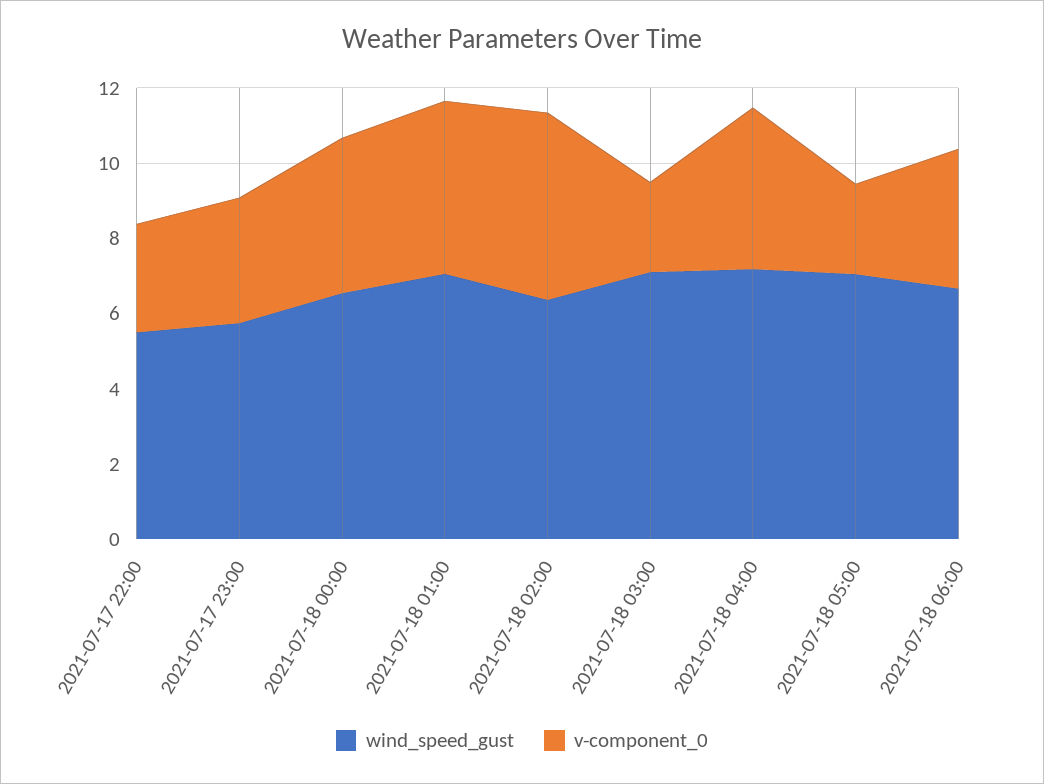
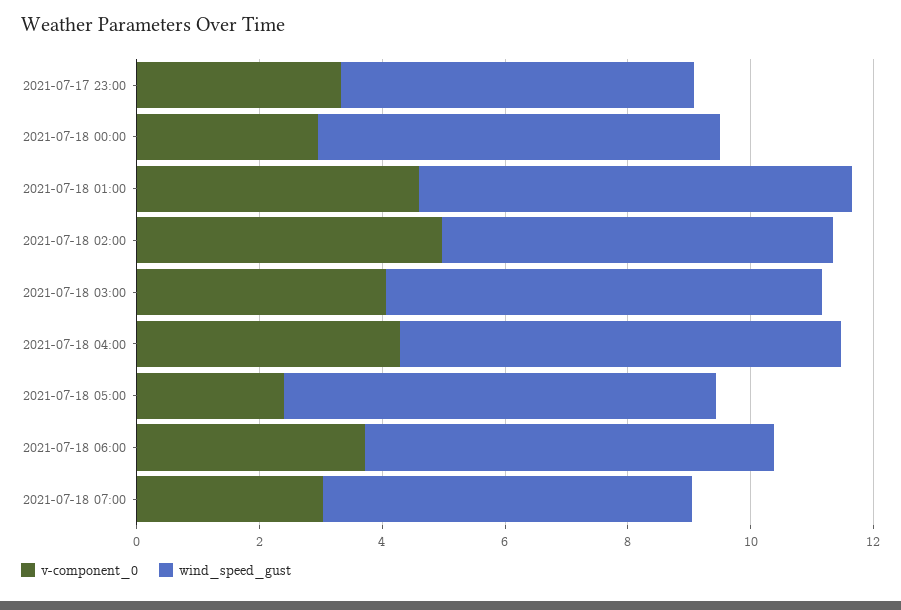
wind_speed_gust, 2021-07-17 22:00: 5.5 -> none
v-component_0, 2021-07-17 22:00: 3 -> none
v-component_0, 2021-07-18 00:00: 4 -> 3
v-component_0, 2021-07-18 03:00: 2.5 -> 4
v-component_0, 2021-07-18 07:00: none -> 3
wind_speed_gust, 2021-07-18 07:00: none -> 6

